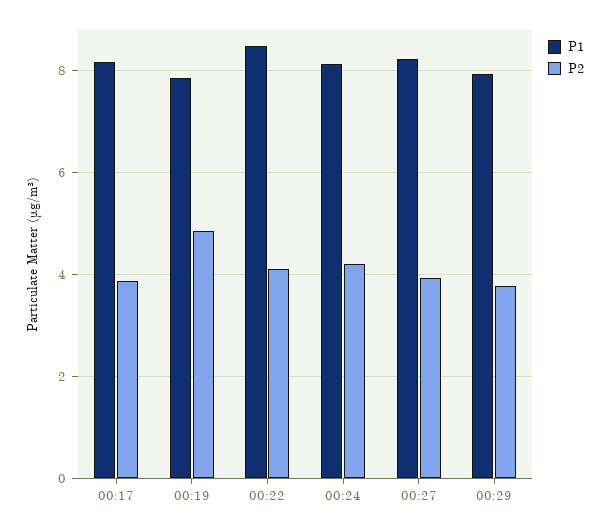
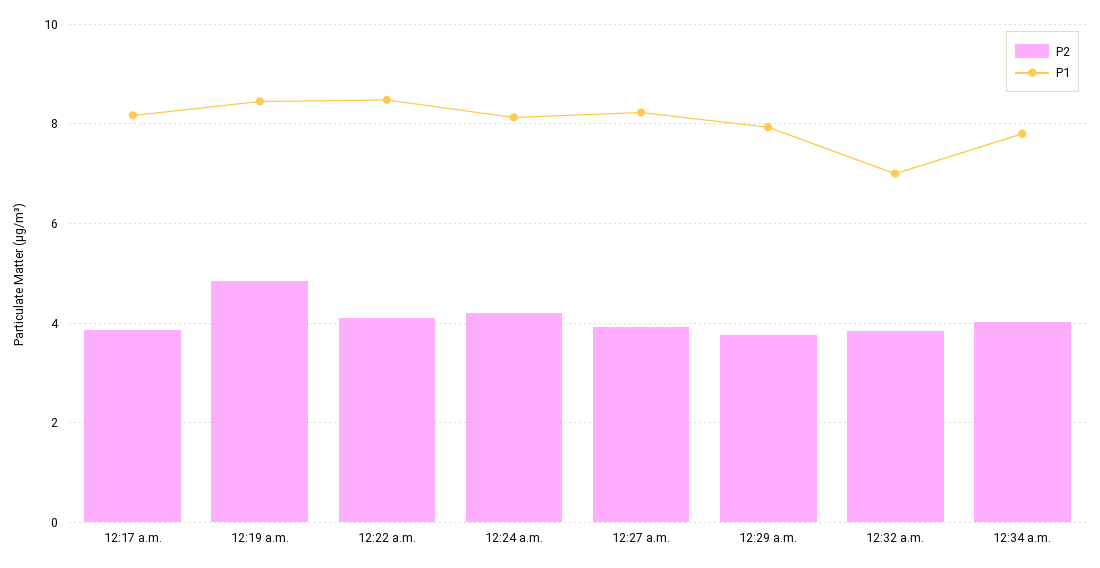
P1, 00:19: 7.8 -> 8.4
P2, 12:32 a.m.: none -> 3.8
P1, 12:32 a.m.: none -> 7
P2, 12:34 a.m.: none -> 4
P1, 12:34 a.m.: none -> 7.8

